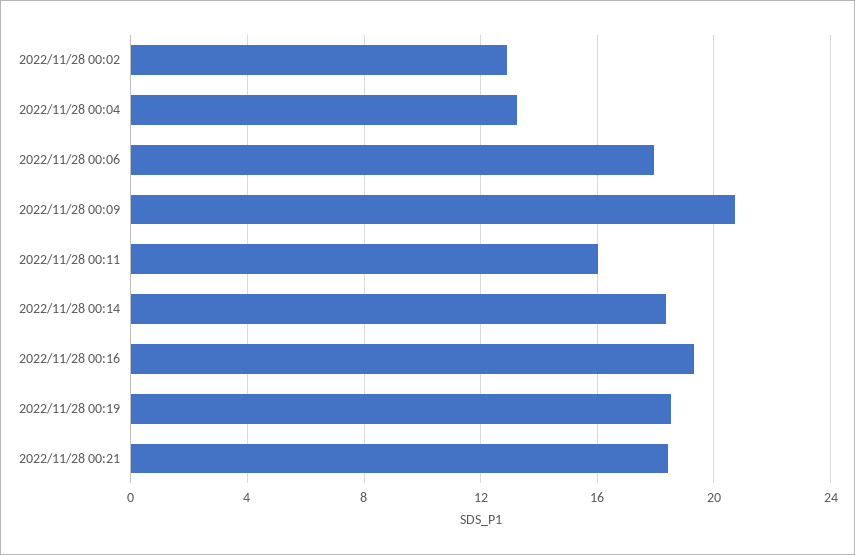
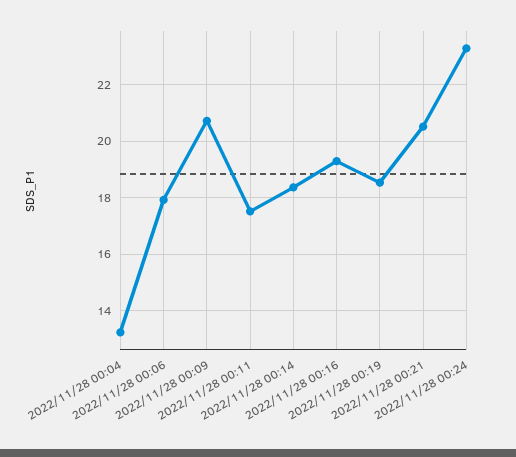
2022/11/28 00:02: 13 -> none
2022/11/28 00:11: 16 -> 17.5
2022/11/28 00:21: 18.5 -> 20.5
2022/11/28 00:24: none -> 23.25

